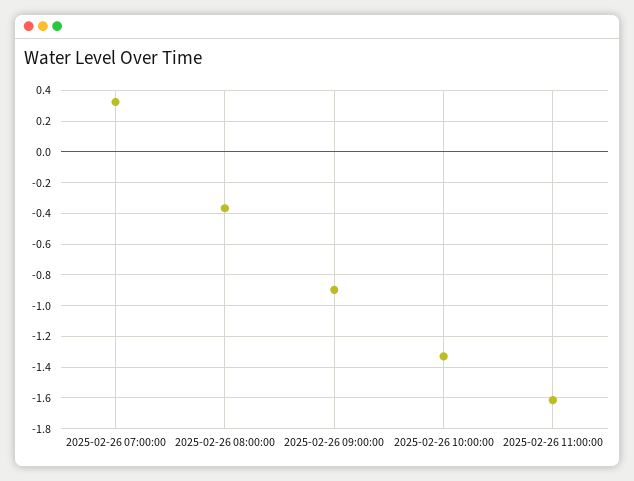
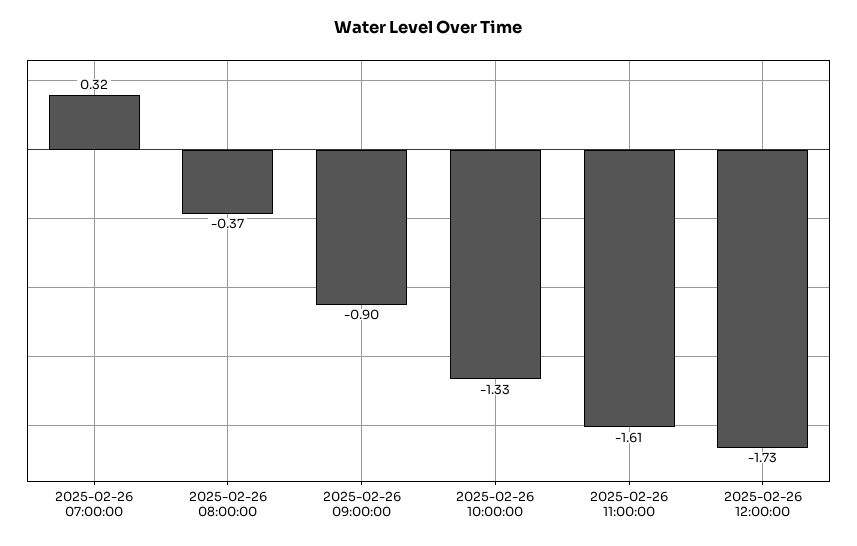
2025-02-26 12:00:00: none -> -1.73

